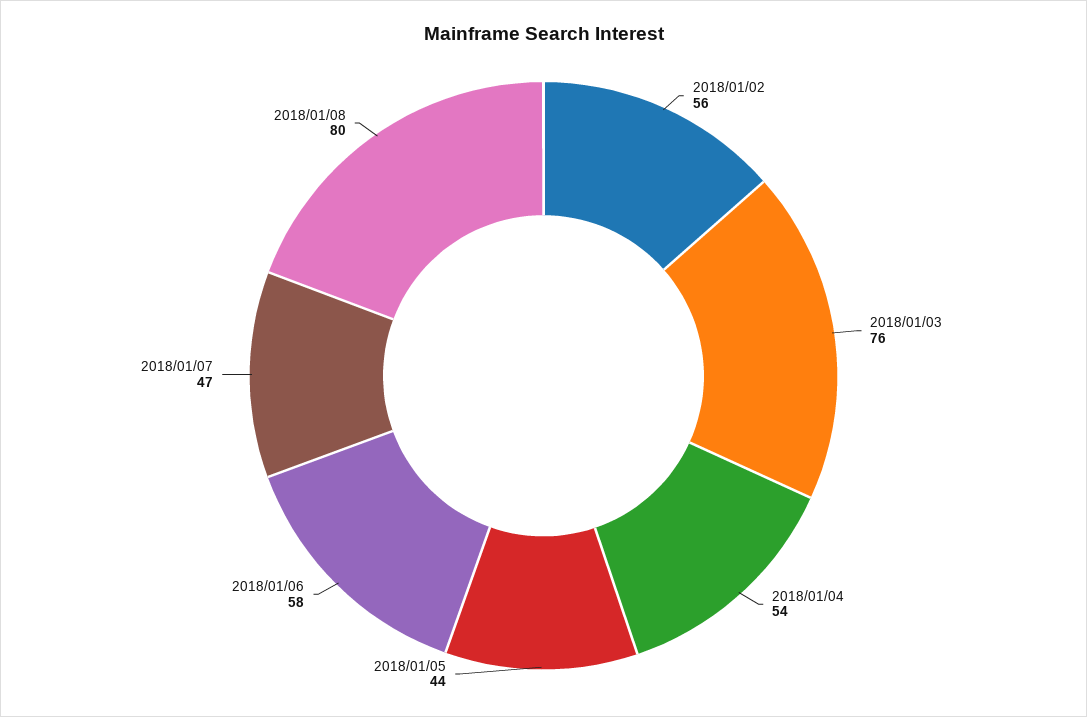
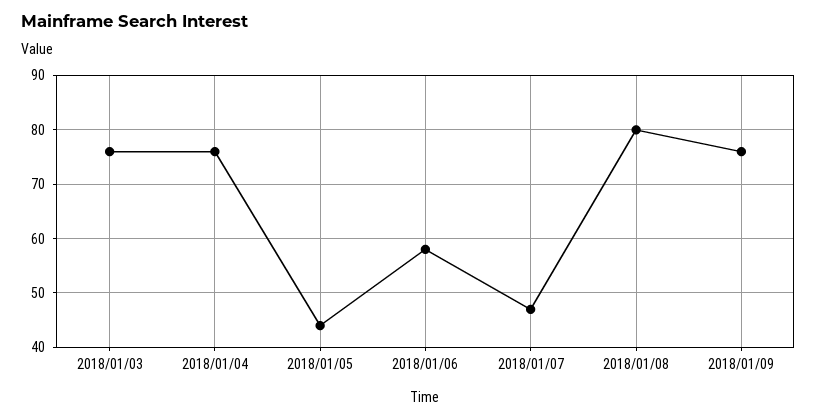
2018/01/02: 56 -> none
2018/01/04: 54 -> 75
2018/01/09: none -> 75

